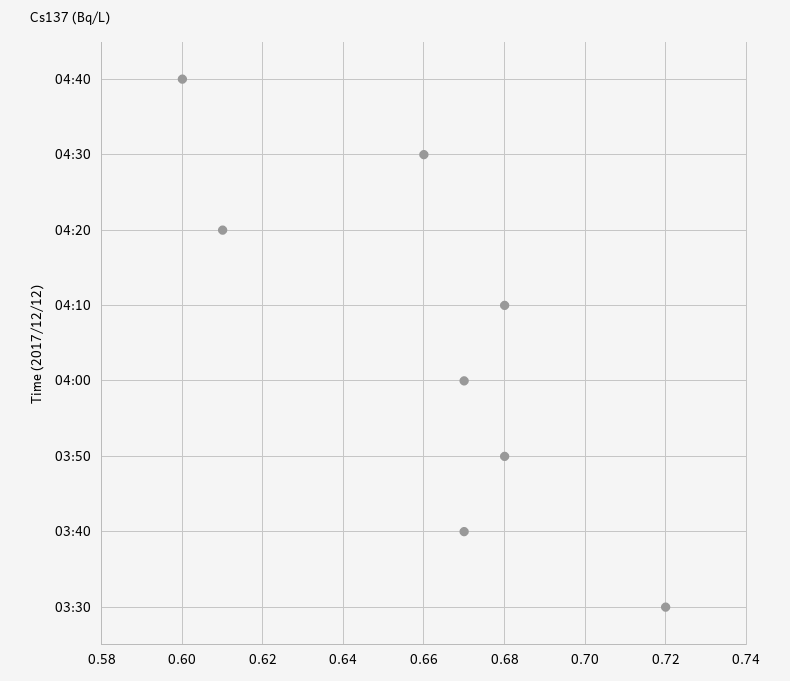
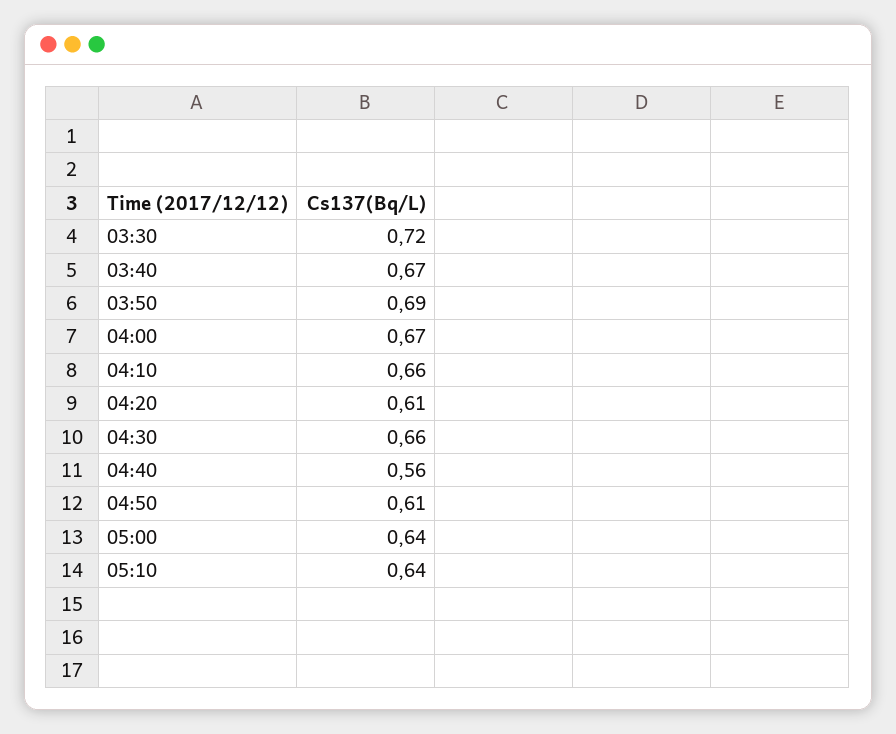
04:40: 0.6 -> 0.56
04:10: 0.68 -> 0.66
03:50: 0.68 -> 0.69
04:50: none -> 0.61
05:00: none -> 0.64
05:10: none -> 0.64

